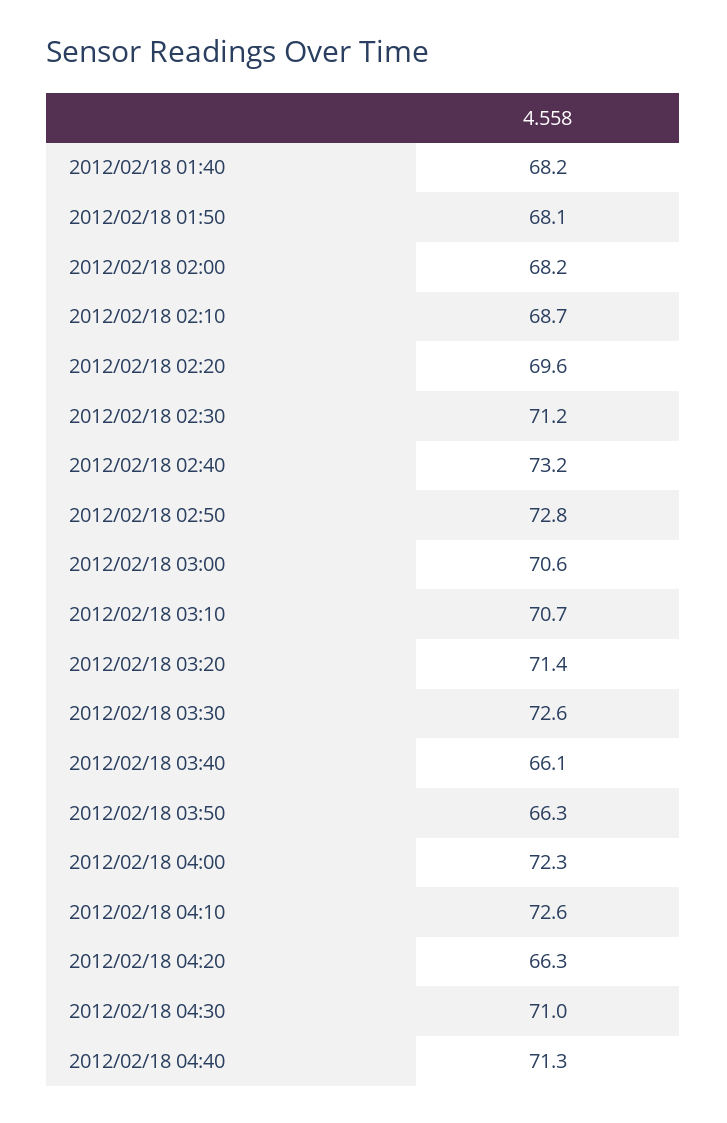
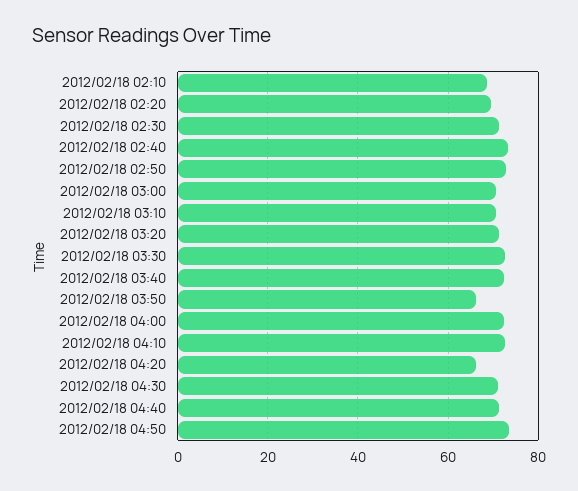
2012/02/18 01:40: 68.2 -> none
2012/02/18 01:50: 68.1 -> none
2012/02/18 02:00: 68.2 -> none
2012/02/18 03:40: 66.1 -> 72
2012/02/18 04:50: none -> 74

